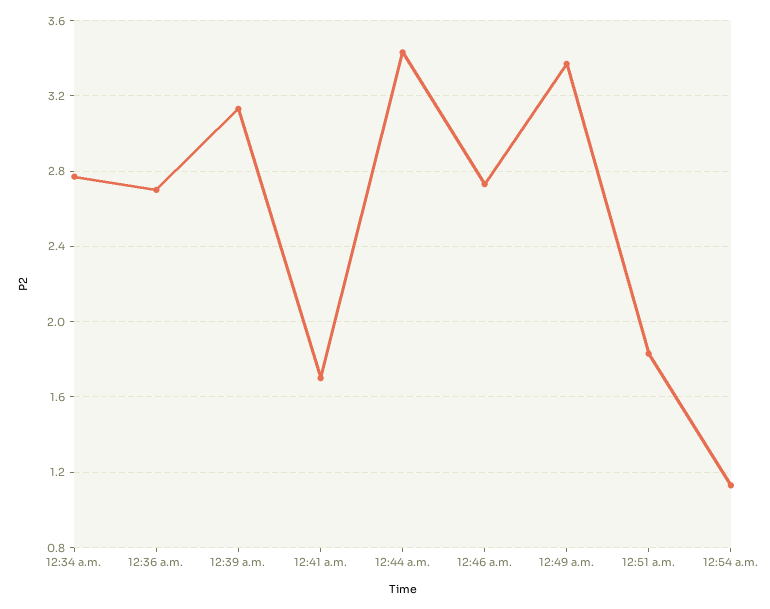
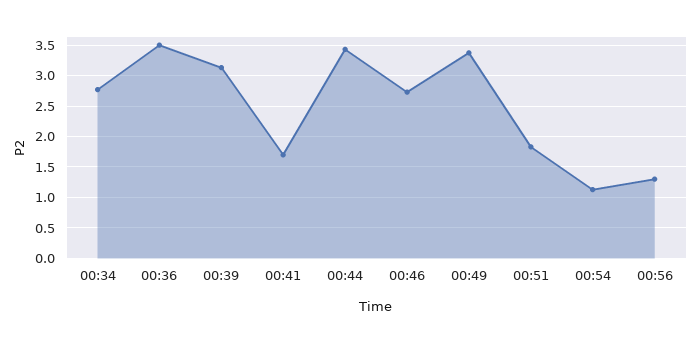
12:36 a.m.: 2.7 -> 3.5
00:56: none -> 1.3

